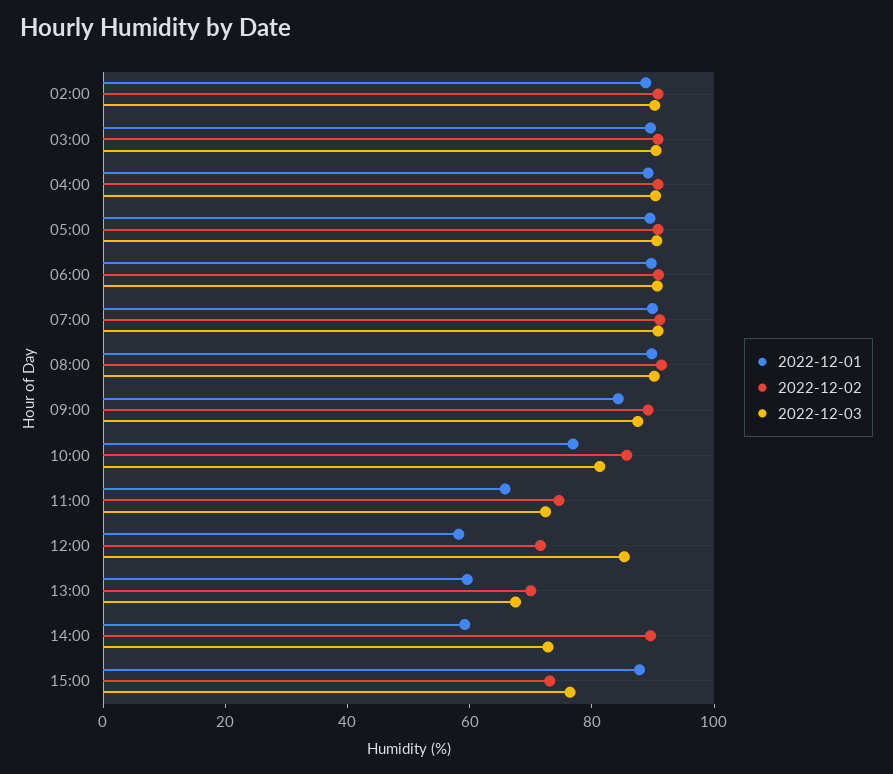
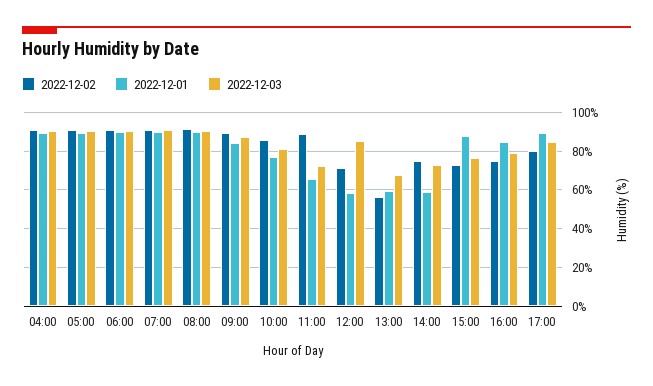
2022-12-01, 02:00: 90 -> none
2022-12-02, 02:00: 90 -> none
2022-12-03, 02:00: 90 -> none
2022-12-01, 03:00: 90 -> none
2022-12-02, 03:00: 90 -> none
2022-12-03, 03:00: 90 -> none
2022-12-02, 11:00: 75 -> 90
2022-12-02, 13:00: 70 -> 55
2022-12-02, 14:00: 90 -> 75
2022-12-02, 16:00: none -> 75
2022-12-01, 16:00: none -> 85
2022-12-03, 16:00: none -> 80
2022-12-02, 17:00: none -> 80
2022-12-01, 17:00: none -> 90
2022-12-03, 17:00: none -> 85

